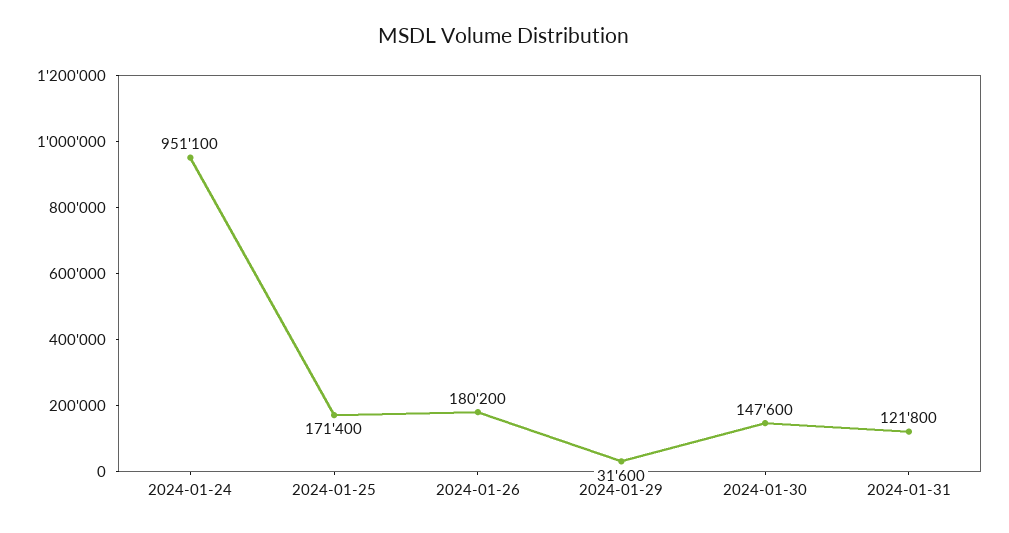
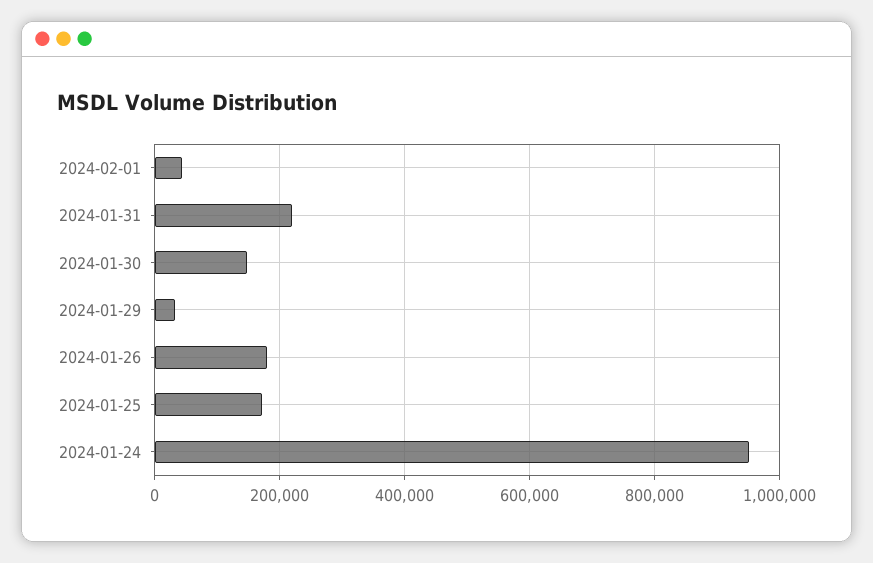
2024-01-31: 121800 -> 220000
2024-02-01: none -> 40000

